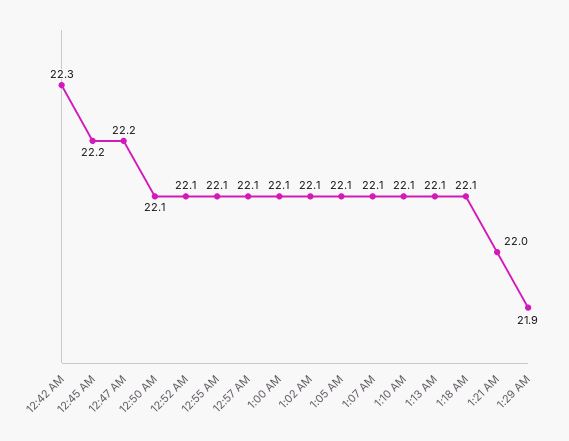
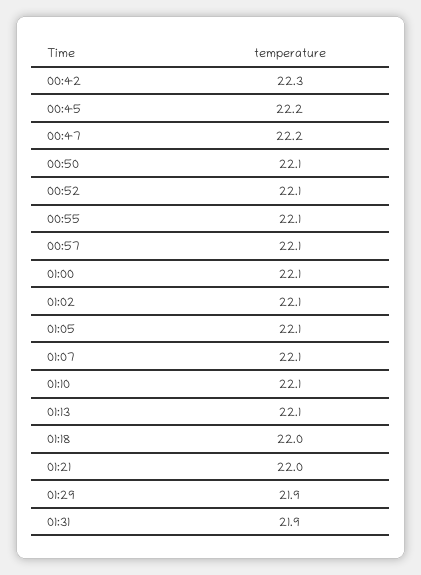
1:18 AM: 22.1 -> 22
01:31: none -> 21.9

